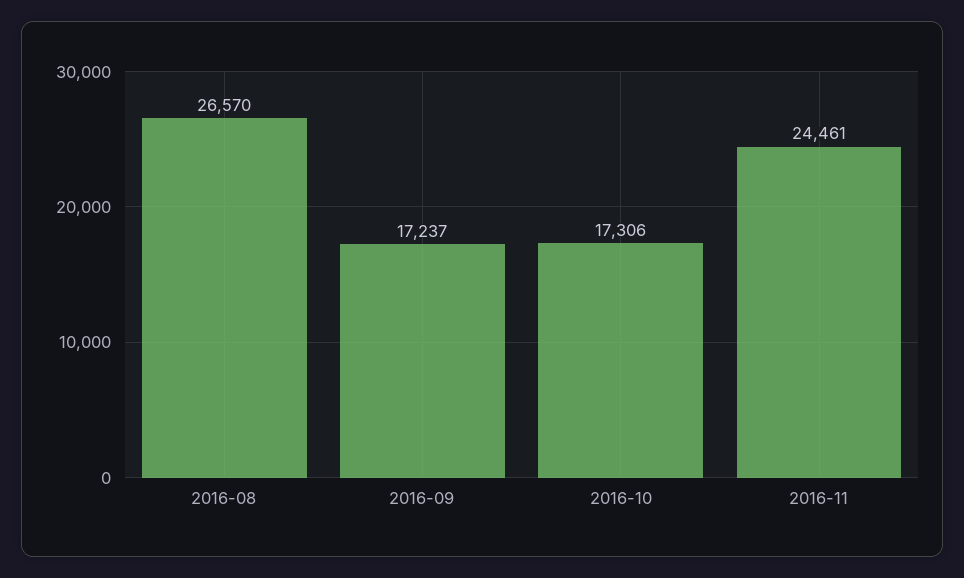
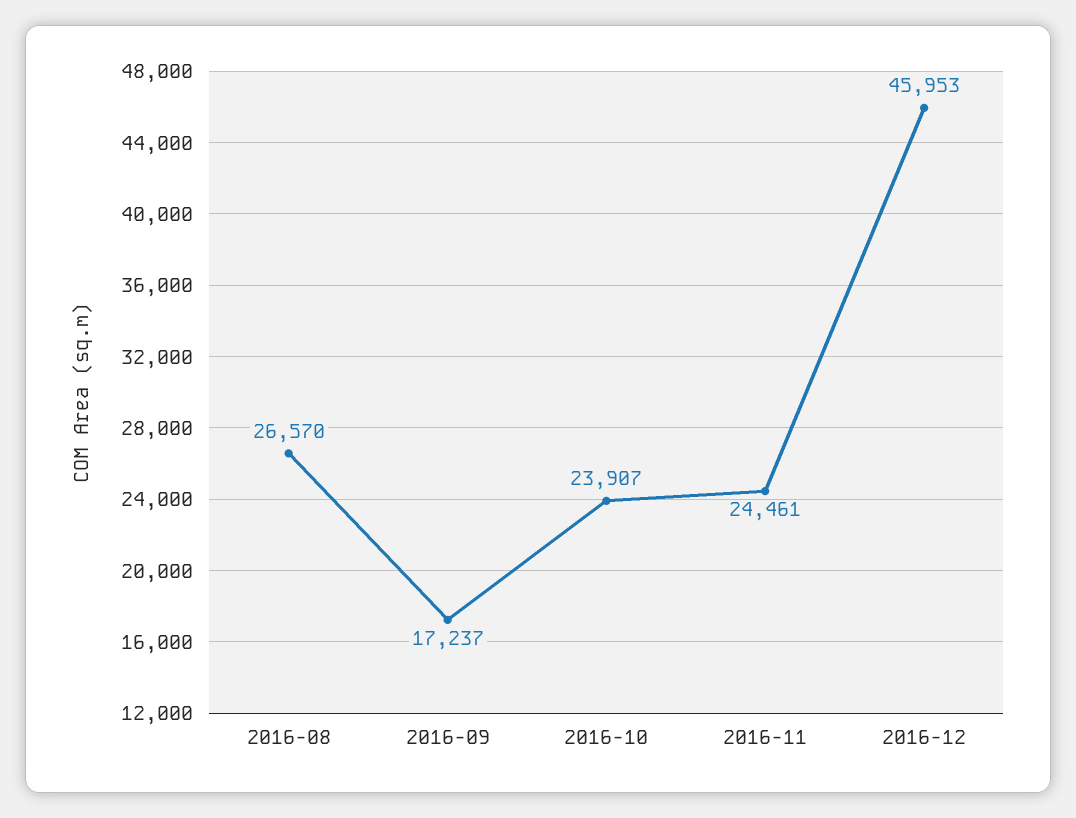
2016-10: 17306 -> 23907
2016-12: none -> 45953

